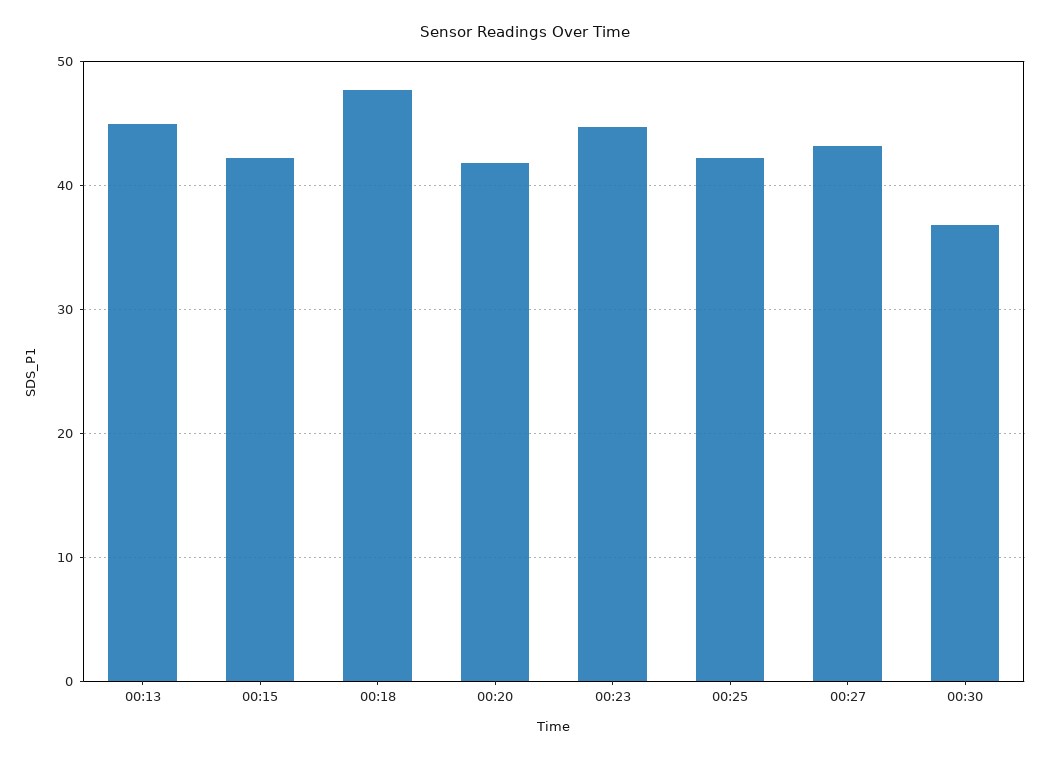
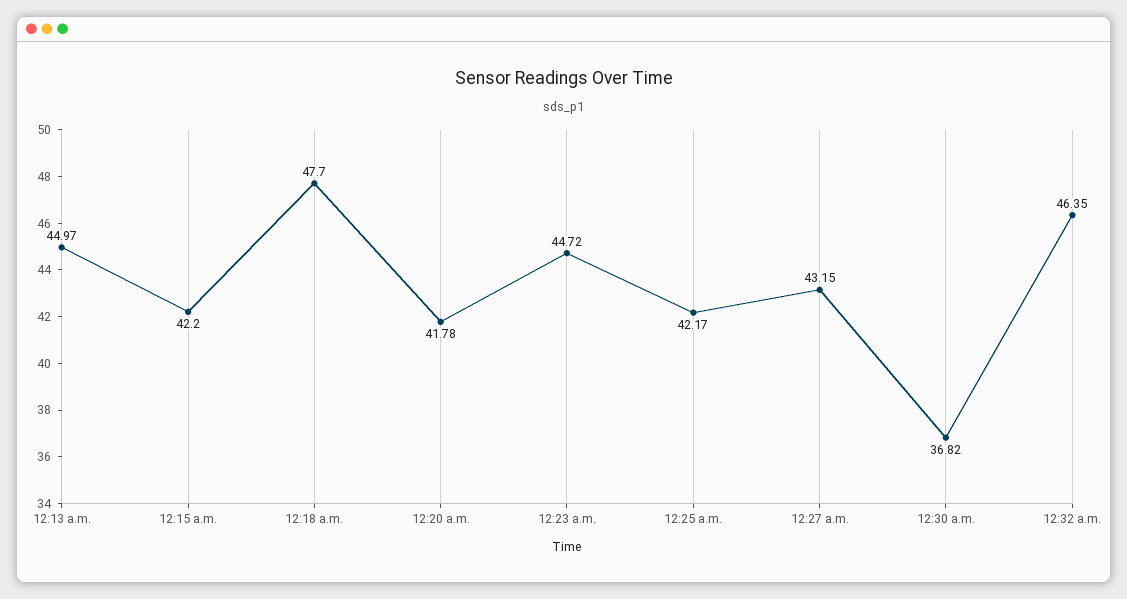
12:32 a.m.: none -> 46.35

